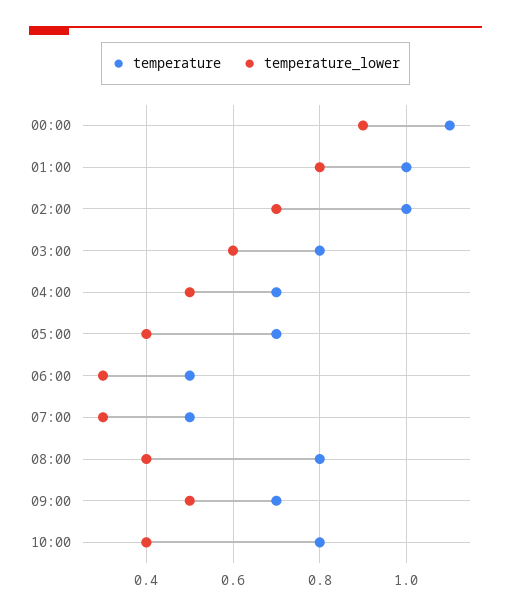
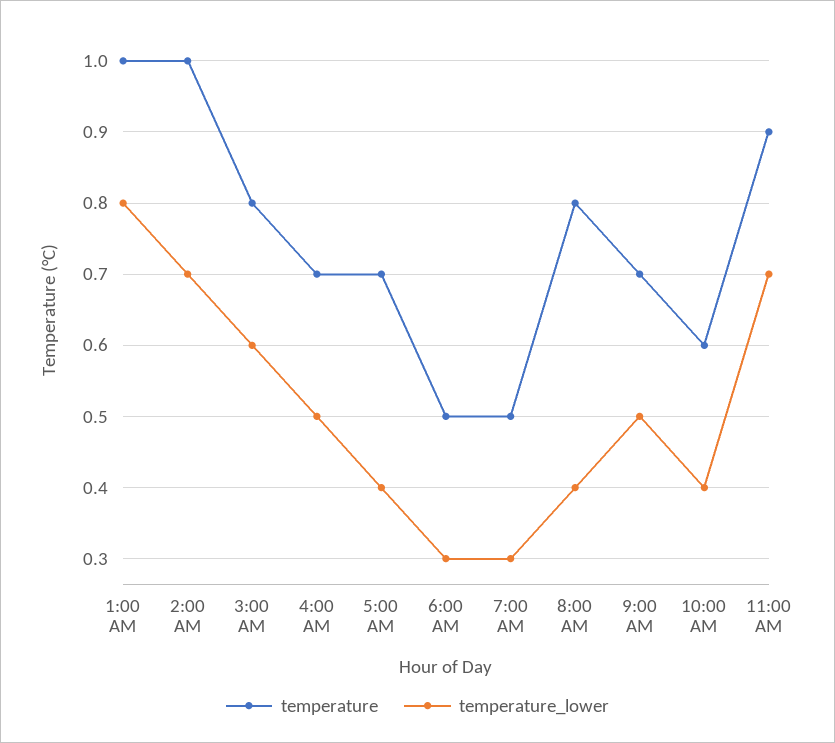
temperature, 00:00: 1.1 -> none
temperature_lower, 00:00: 0.9 -> none
temperature, 10:00: 0.8 -> 0.6
temperature, 11:00 AM: none -> 0.9
temperature_lower, 11:00 AM: none -> 0.7

